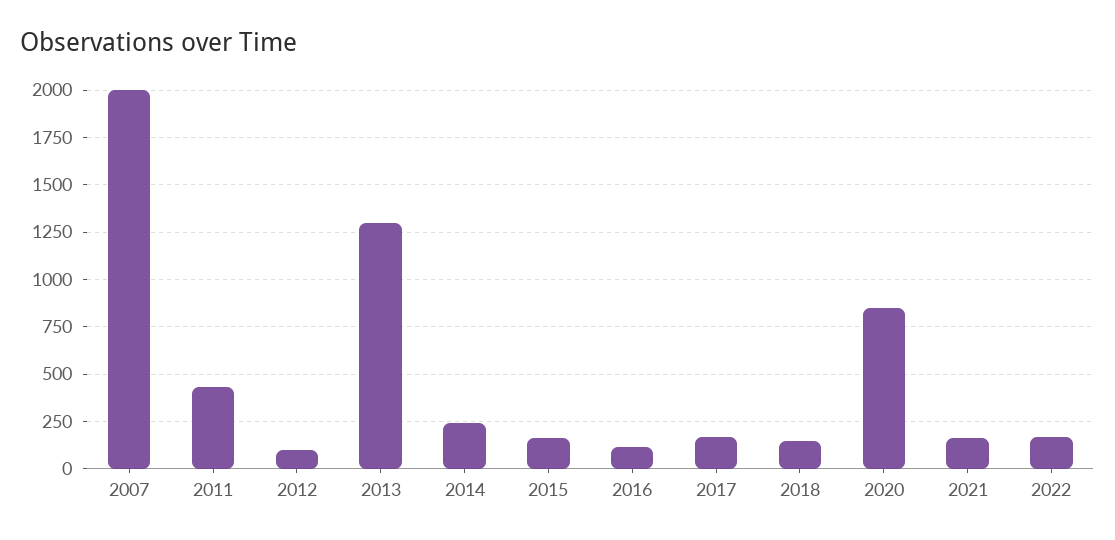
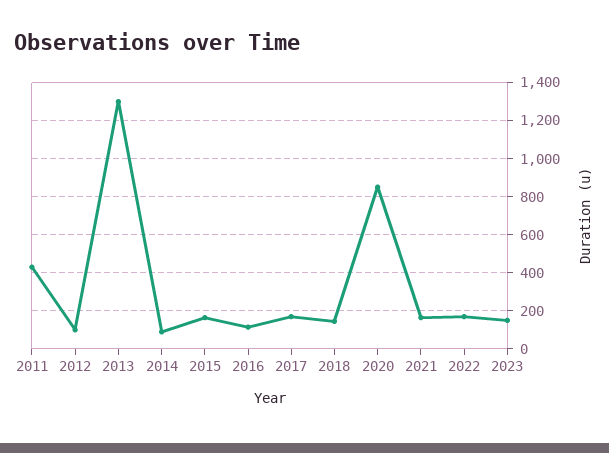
2007: 2000 -> none
2014: 250 -> 100
2023: none -> 150

